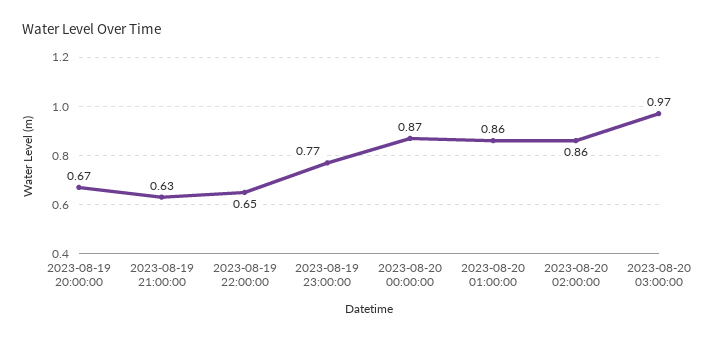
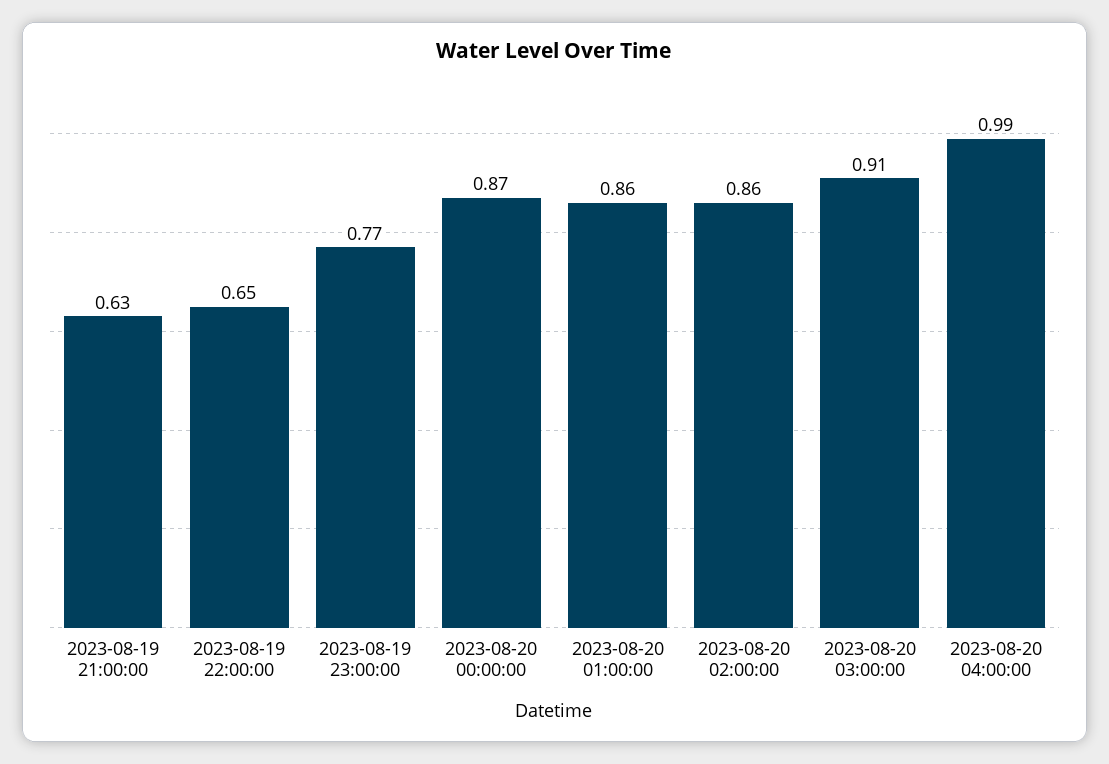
2023-08-19 20:00:00: 0.67 -> none
2023-08-20 03:00:00: 0.97 -> 0.91
2023-08-20 04:00:00: none -> 0.99

